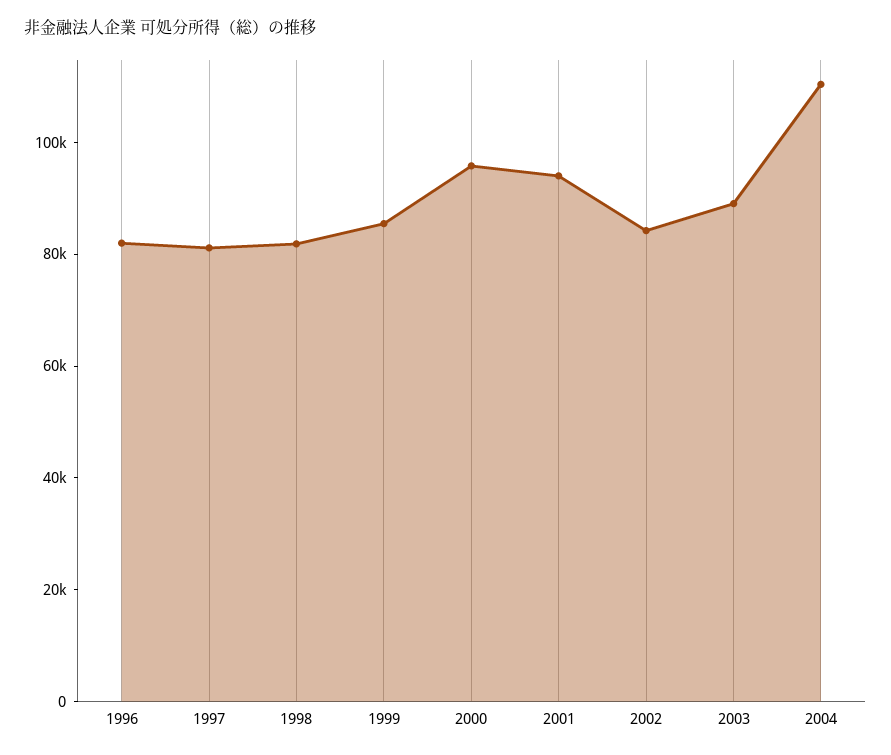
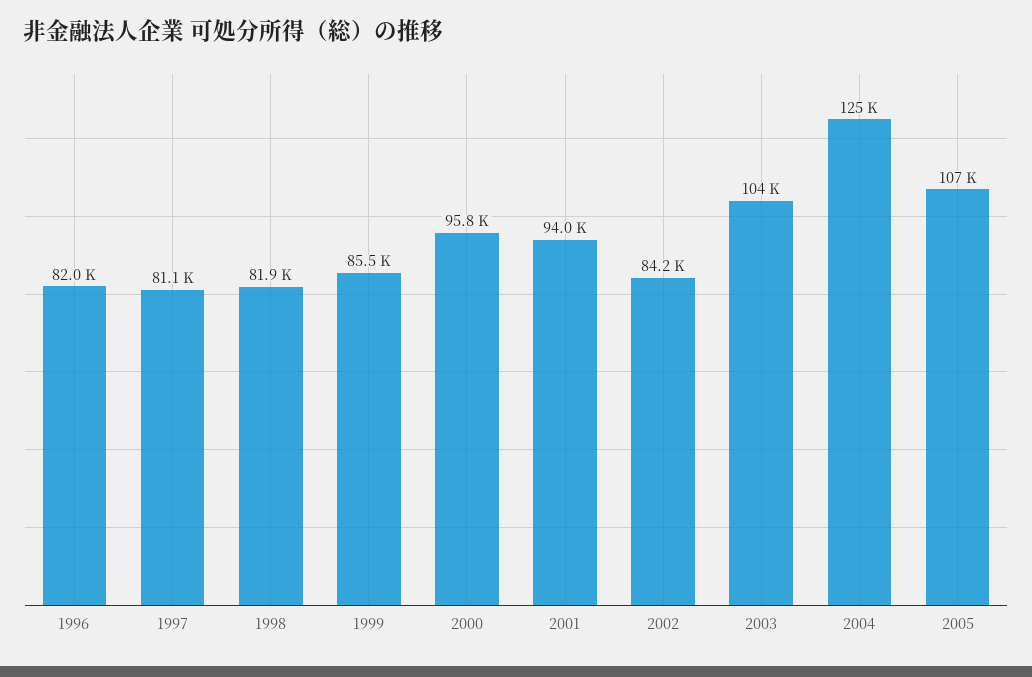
2003: 90000 -> 104000
2004: 110000 -> 125000
2005: none -> 107000

